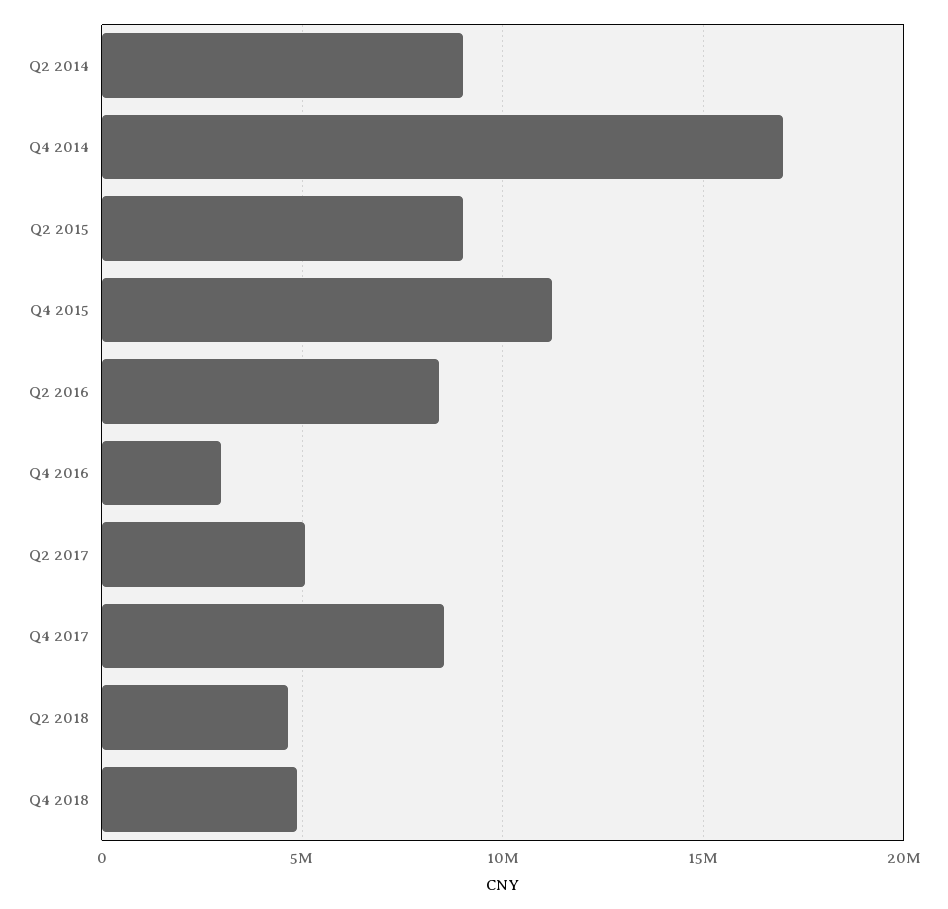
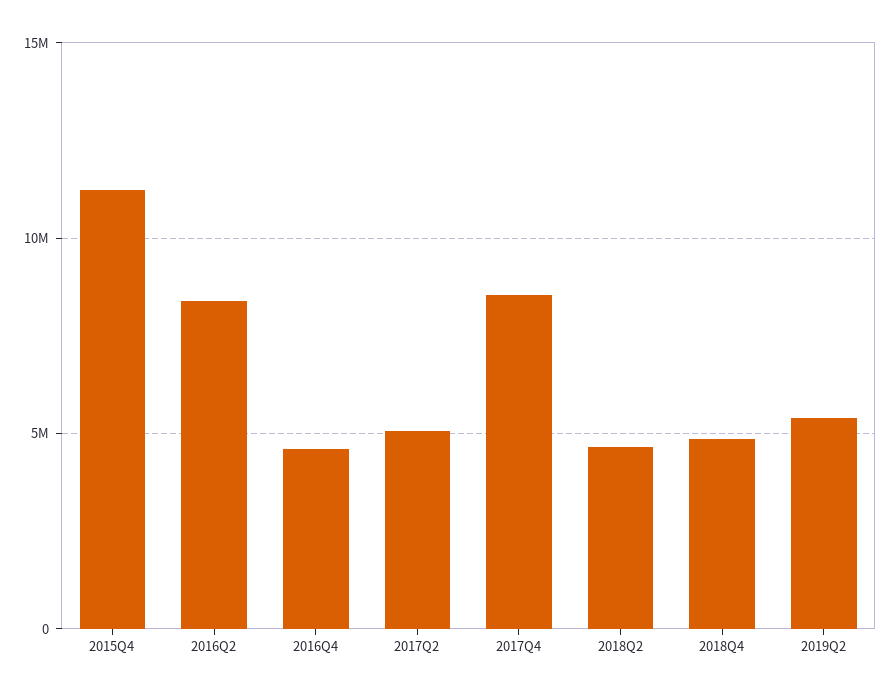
Q2 2014: 9000000 -> none
Q4 2014: 17000000 -> none
Q2 2015: 9000000 -> none
Q4 2016: 3000000 -> 4500000
2019Q2: none -> 5500000

